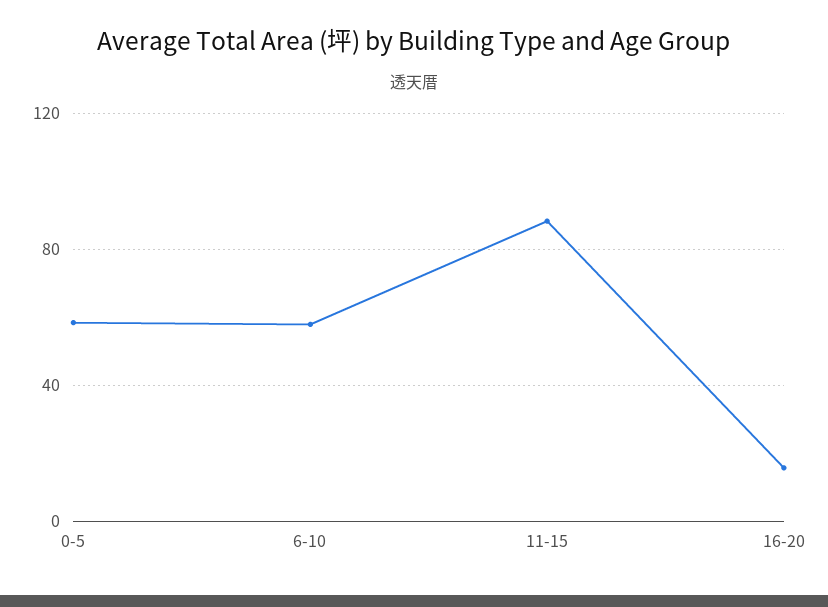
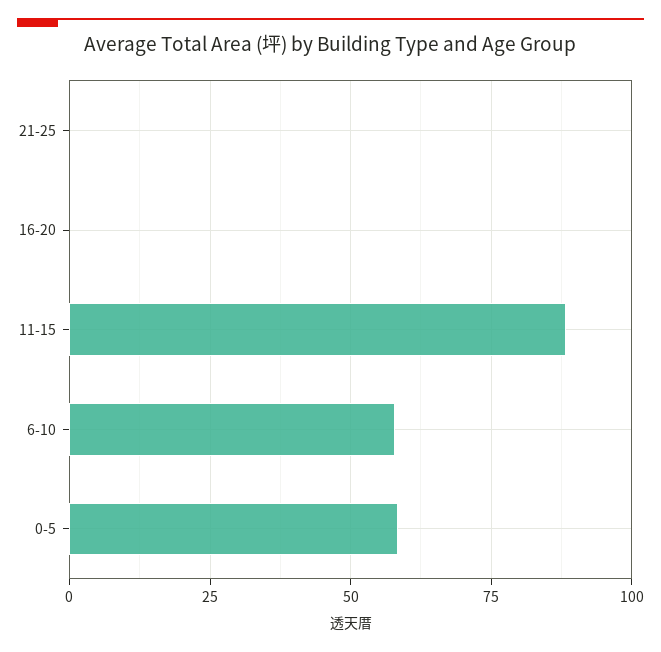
16-20: 15 -> 0
21-25: none -> 0

